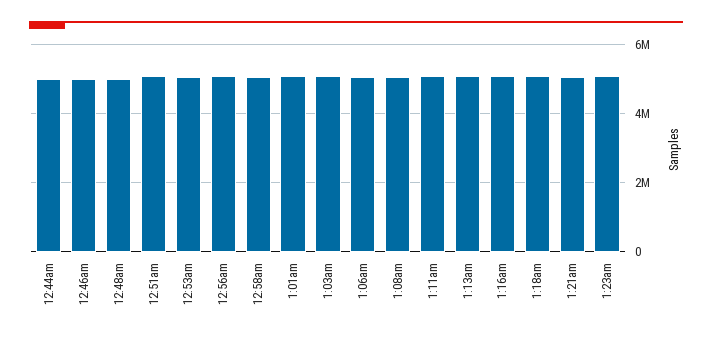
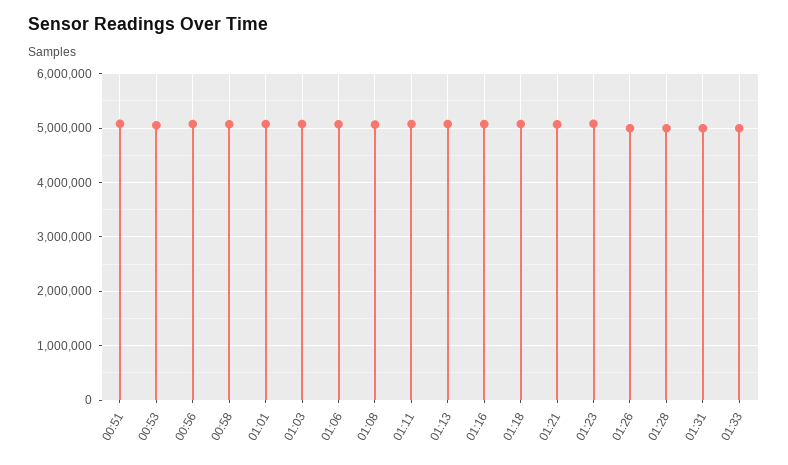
12:44am: 5000000 -> none
12:46am: 5000000 -> none
12:48am: 5000000 -> none
01:26: none -> 5000000
01:28: none -> 5000000
01:31: none -> 5000000
01:33: none -> 5000000

